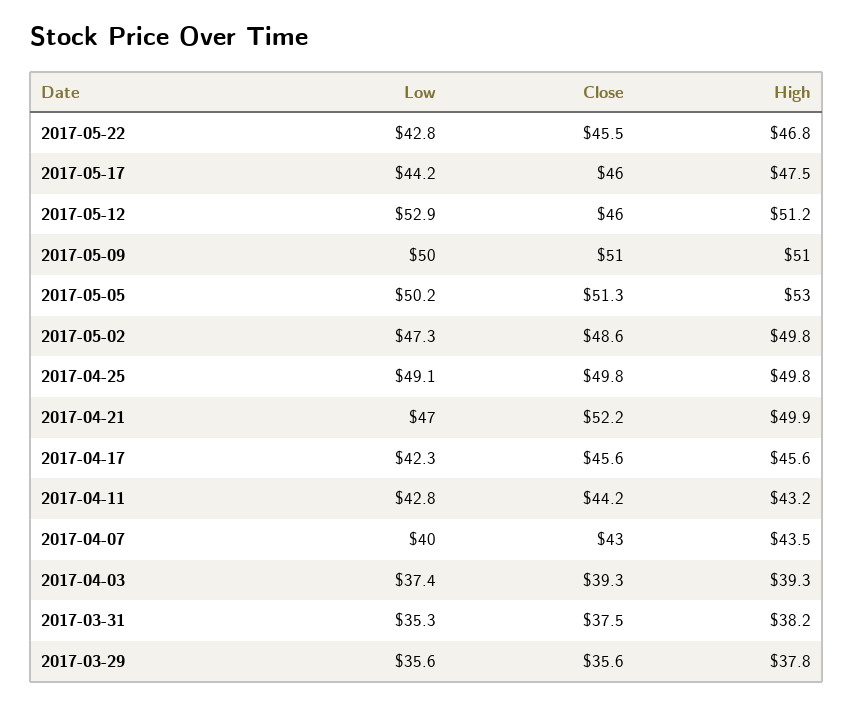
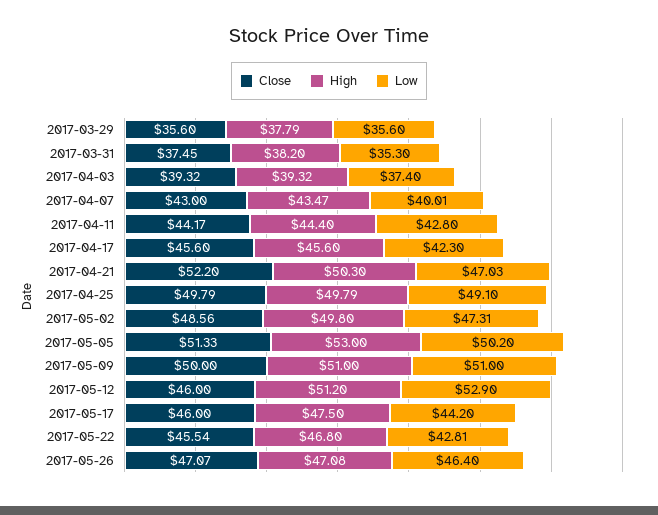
Low, 2017-05-09: 50 -> 51
Close, 2017-05-09: 51 -> 50
High, 2017-04-21: 49.9 -> 50.3
High, 2017-04-11: 43.2 -> 44.4
Close, 2017-05-26: none -> 47.07
High, 2017-05-26: none -> 47.08
Low, 2017-05-26: none -> 46.4

